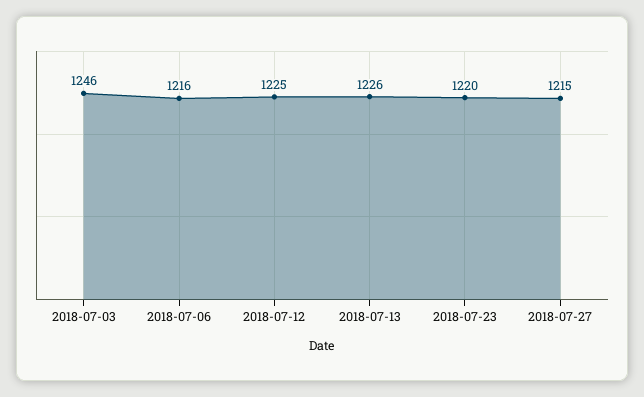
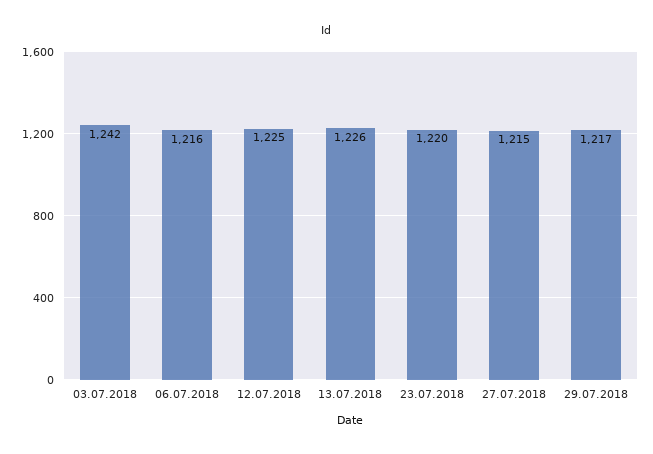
2018-07-03: 1246 -> 1242
29.07.2018: none -> 1217

